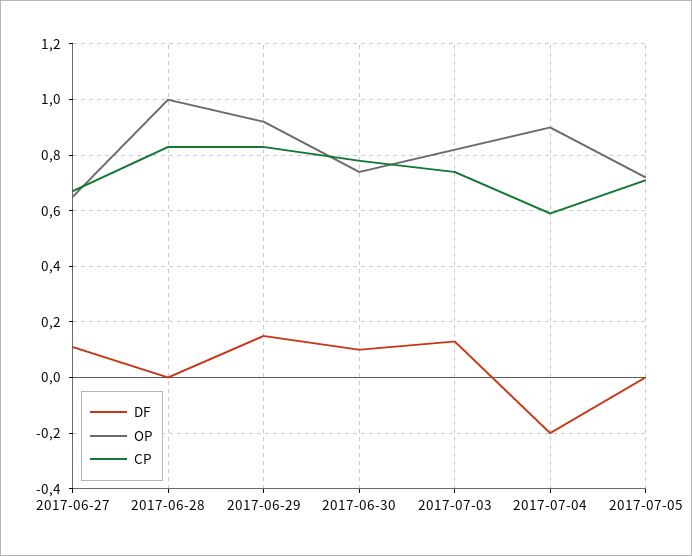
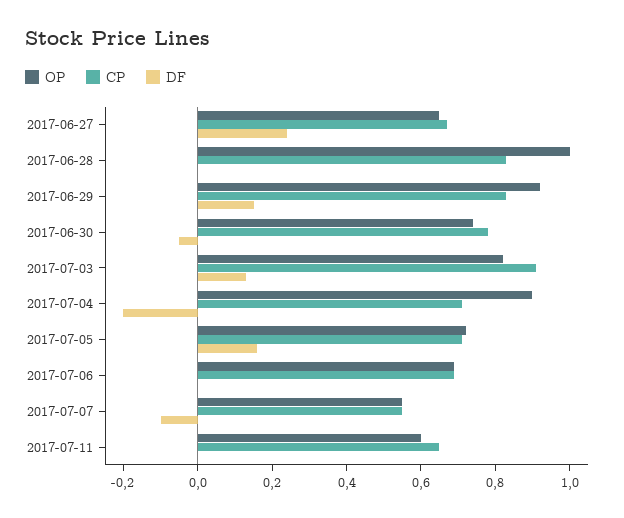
DF, 2017-06-27: 0.1 -> 0.25
DF, 2017-06-30: 0.1 -> -0.05
CP, 2017-07-03: 0.75 -> 0.9
CP, 2017-07-04: 0.6 -> 0.7
DF, 2017-07-05: 0 -> 0.15
OP, 2017-07-06: none -> 0.7
CP, 2017-07-06: none -> 0.7
DF, 2017-07-06: none -> 0
OP, 2017-07-07: none -> 0.55
CP, 2017-07-07: none -> 0.55
DF, 2017-07-07: none -> -0.1
OP, 2017-07-11: none -> 0.6
CP, 2017-07-11: none -> 0.65
DF, 2017-07-11: none -> 0

